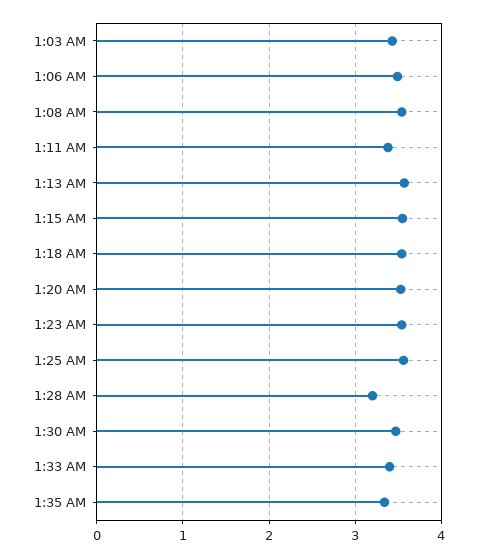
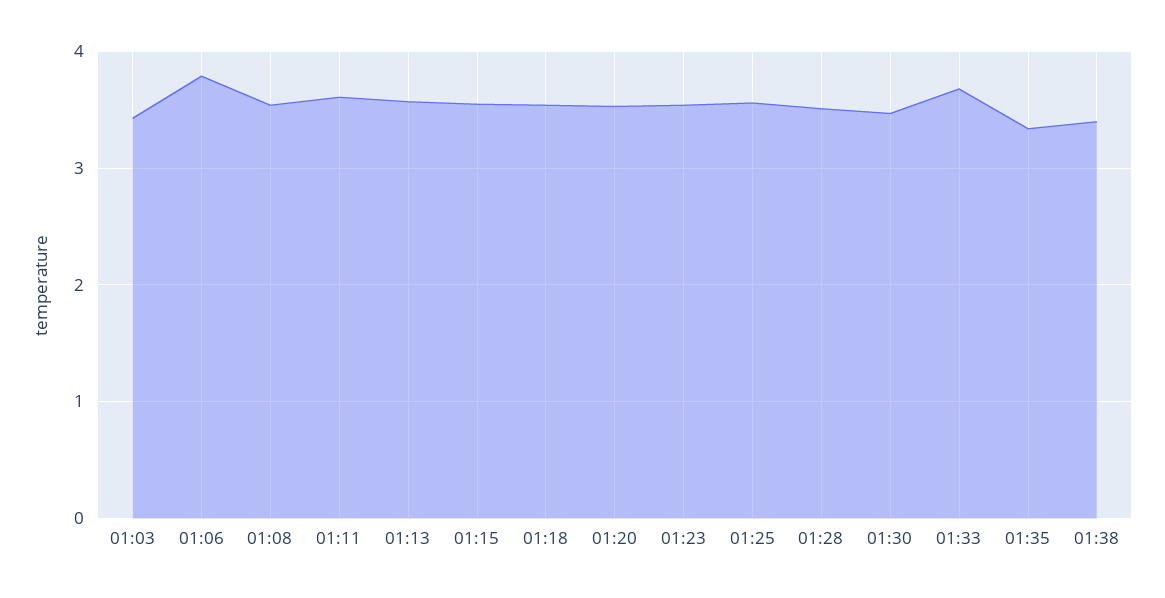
1:06 AM: 3.5 -> 3.8
1:11 AM: 3.4 -> 3.6
1:28 AM: 3.2 -> 3.5
1:33 AM: 3.4 -> 3.7
01:38: none -> 3.4

